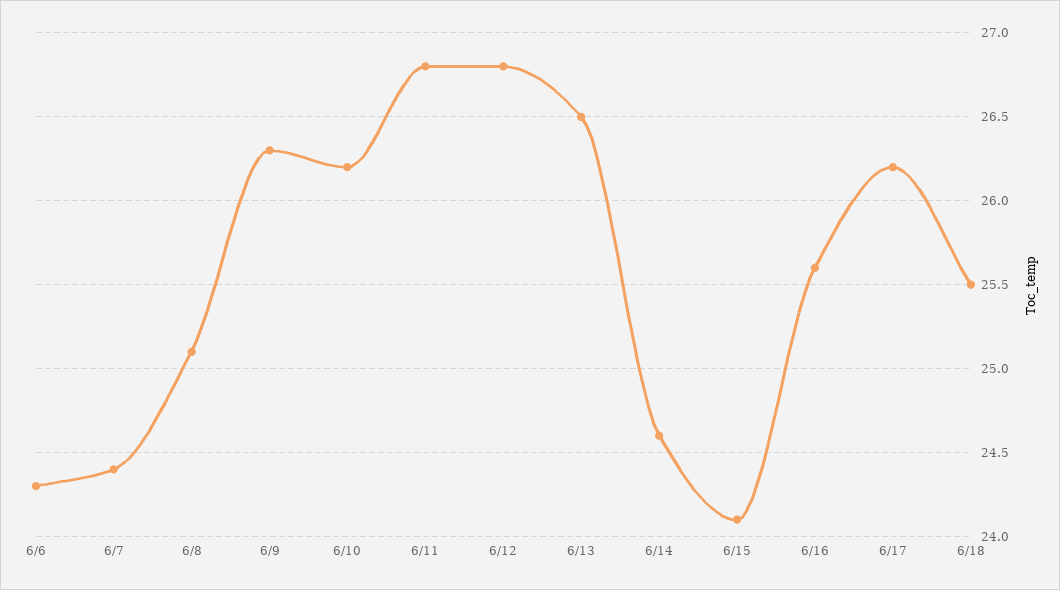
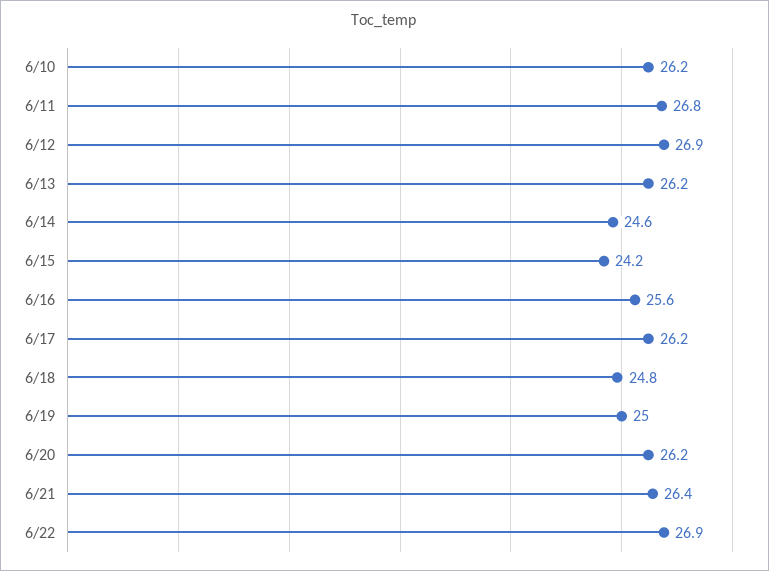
6/6: 24.3 -> none
6/7: 24.4 -> none
6/8: 25.1 -> none
6/9: 26.3 -> none
6/12: 26.8 -> 26.9
6/13: 26.5 -> 26.2
6/15: 24.1 -> 24.2
6/18: 25.5 -> 24.8
6/19: none -> 25
6/20: none -> 26.2
6/21: none -> 26.4
6/22: none -> 26.9

